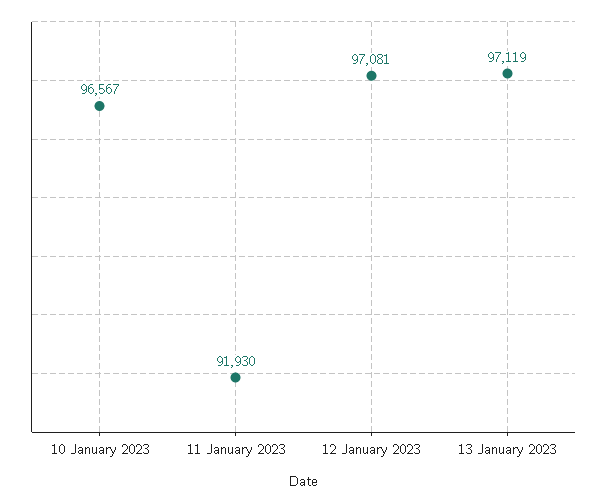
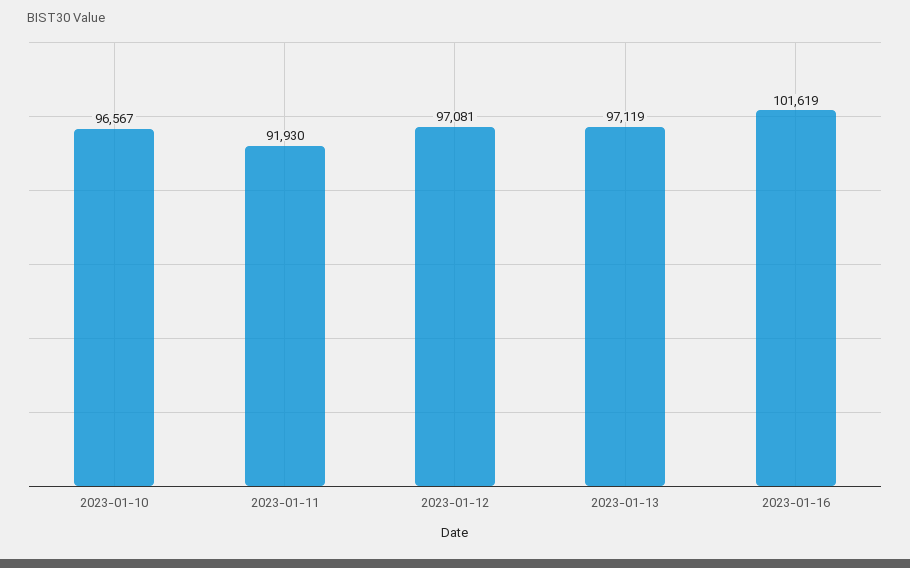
2023-01-16: none -> 101619

